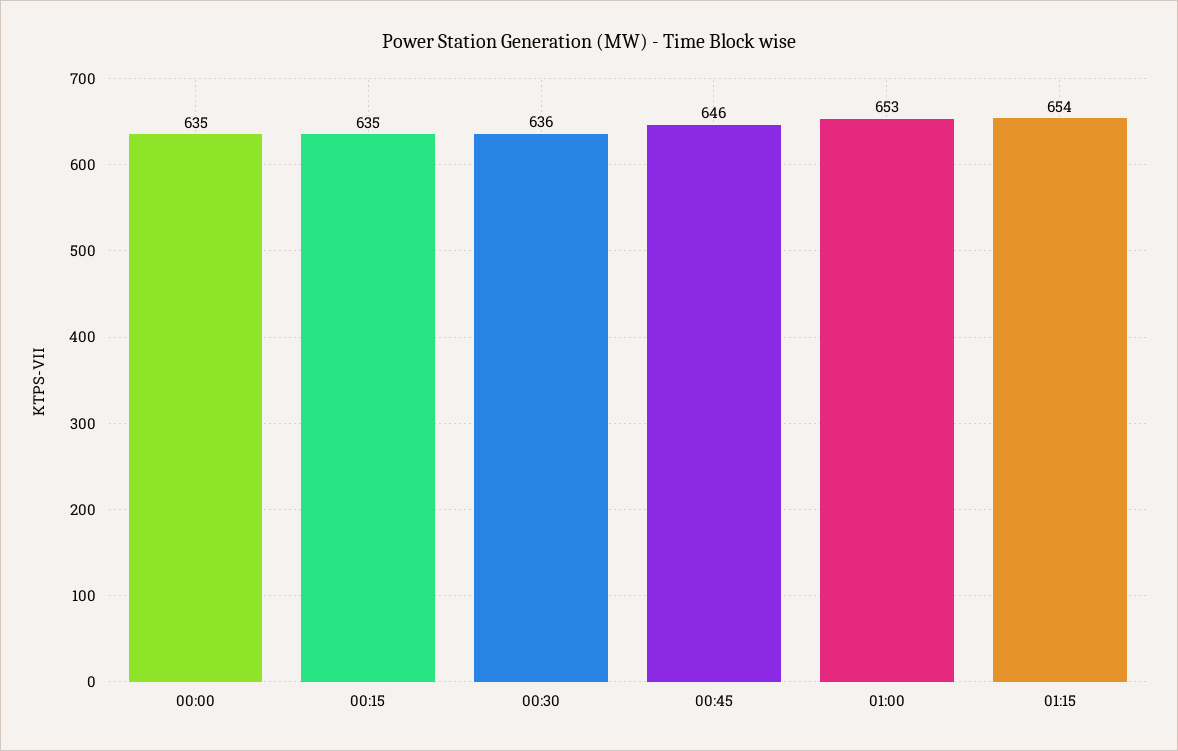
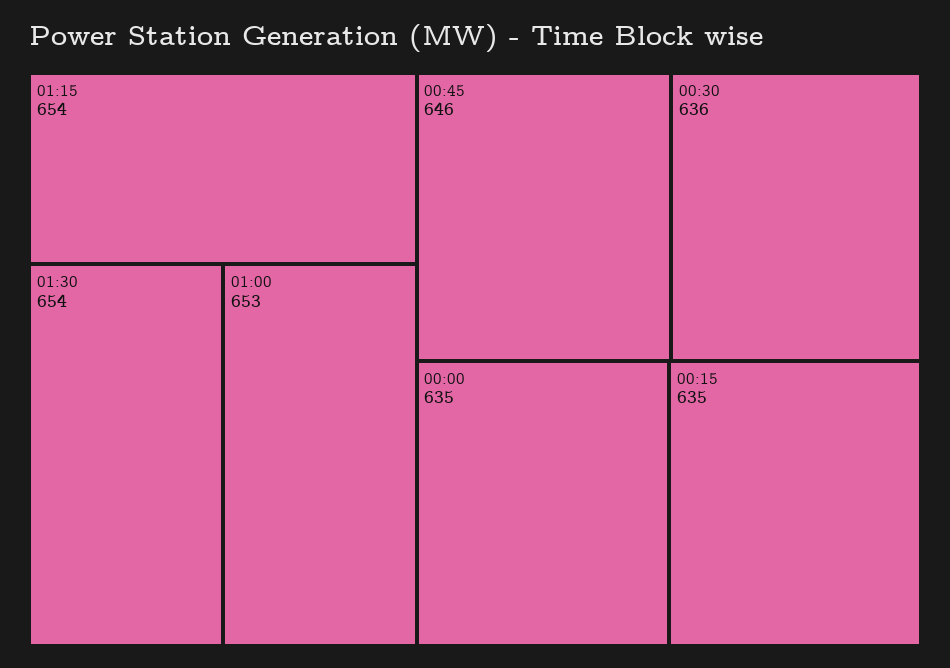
01:30: none -> 654

